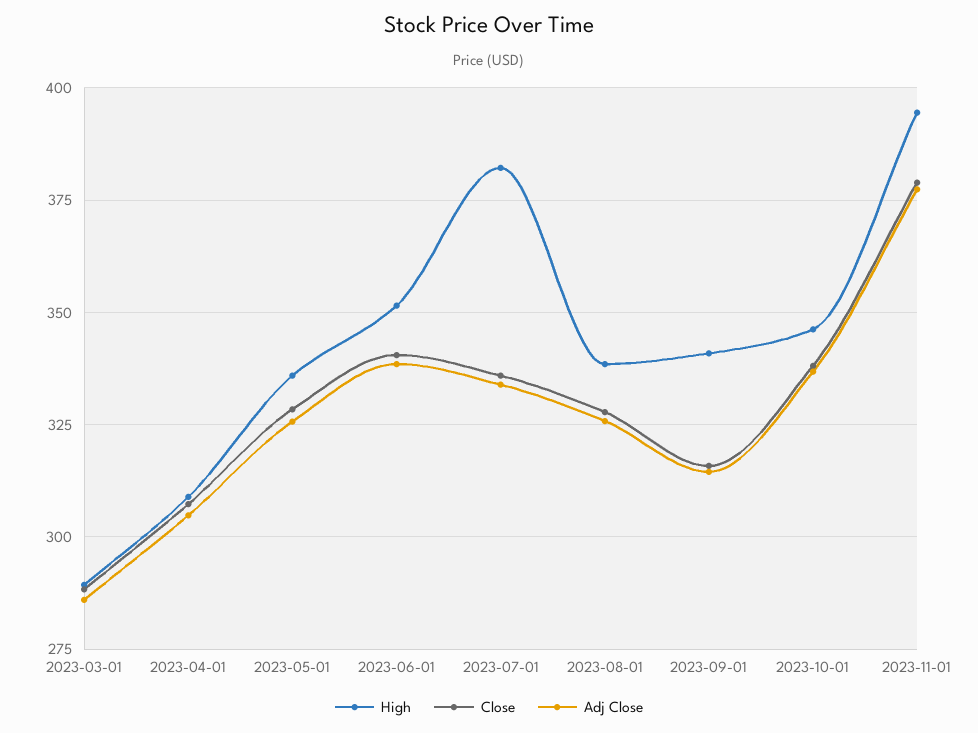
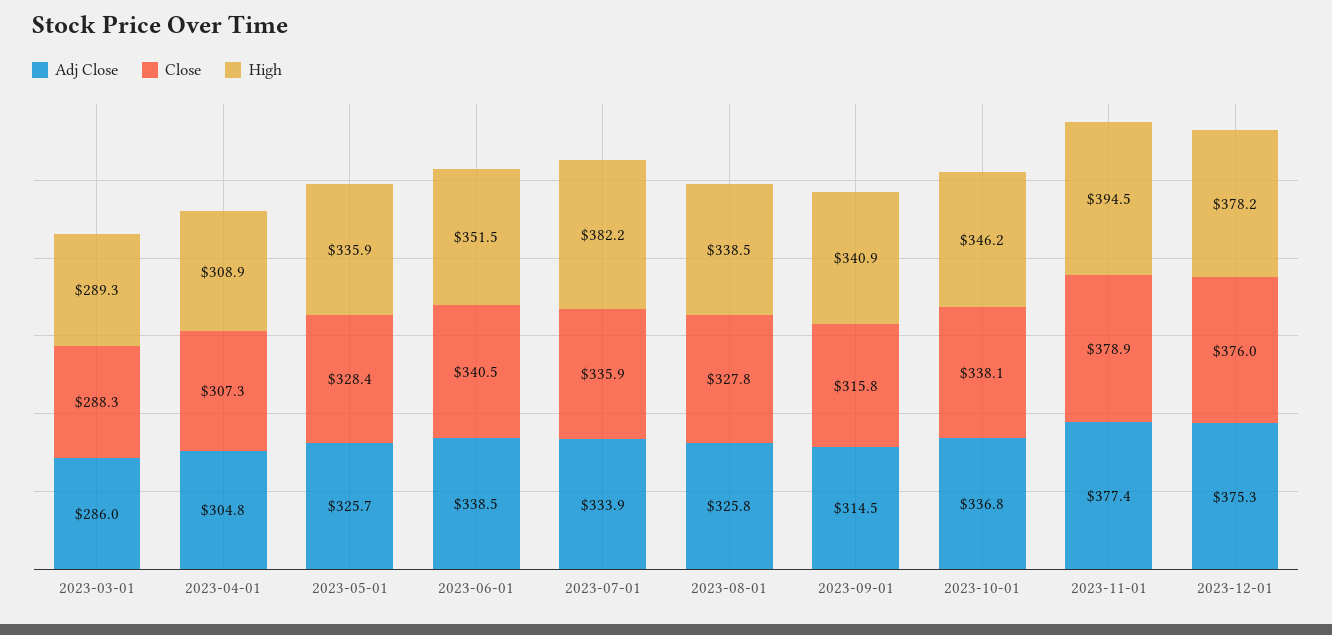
Adj Close, 2023-12-01: none -> 375.3
Close, 2023-12-01: none -> 376
High, 2023-12-01: none -> 378.2

